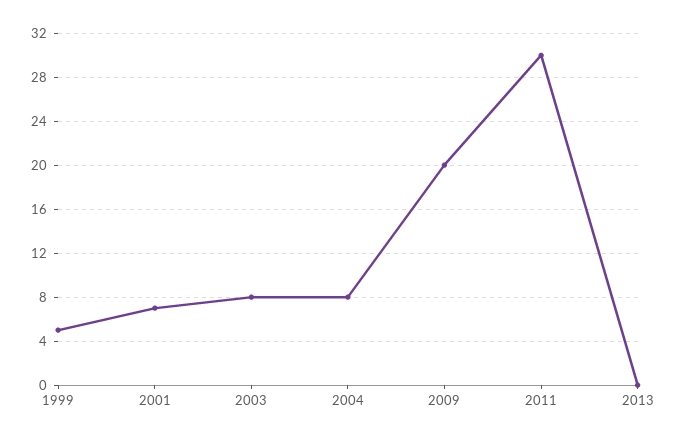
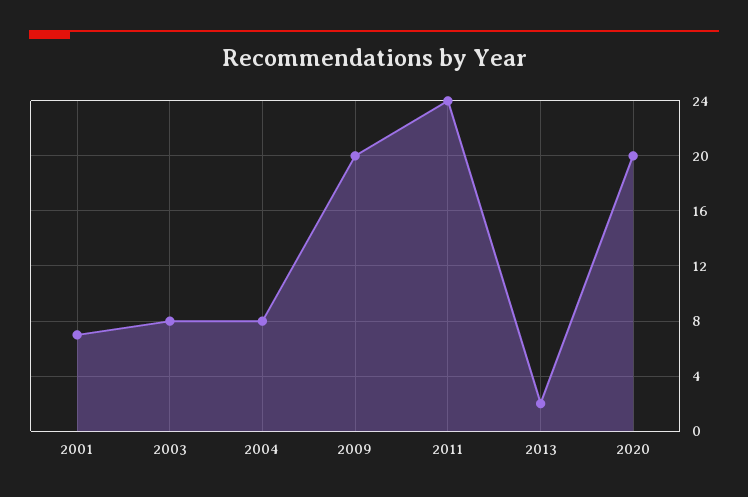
1999: 5 -> none
2011: 30 -> 24
2013: 0 -> 2
2020: none -> 20

